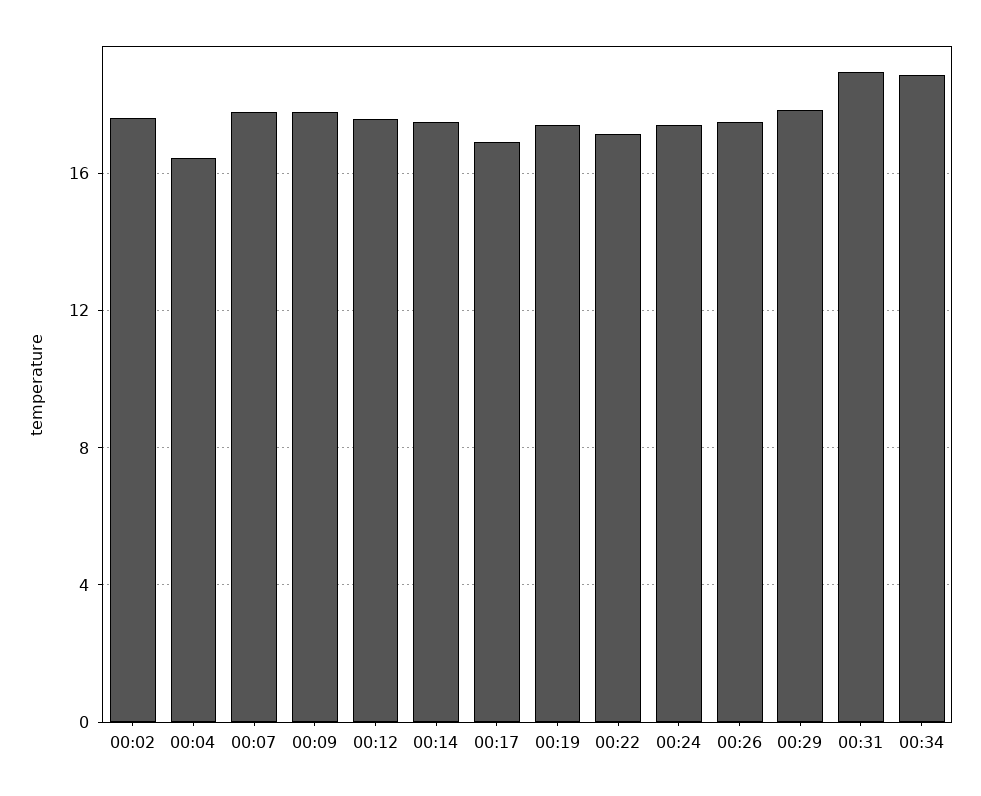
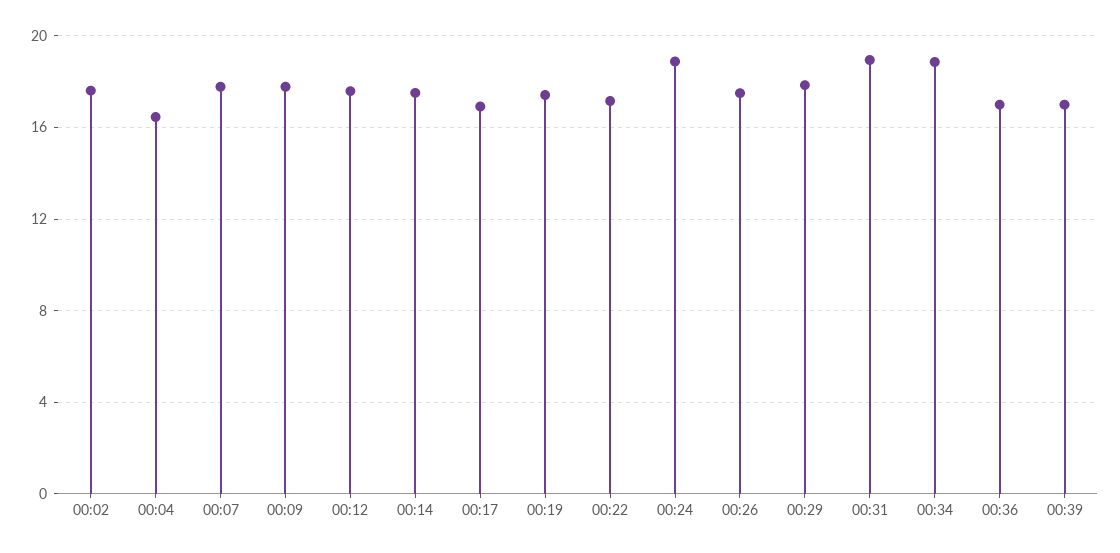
00:24: 17.5 -> 19
00:36: none -> 17
00:39: none -> 17

